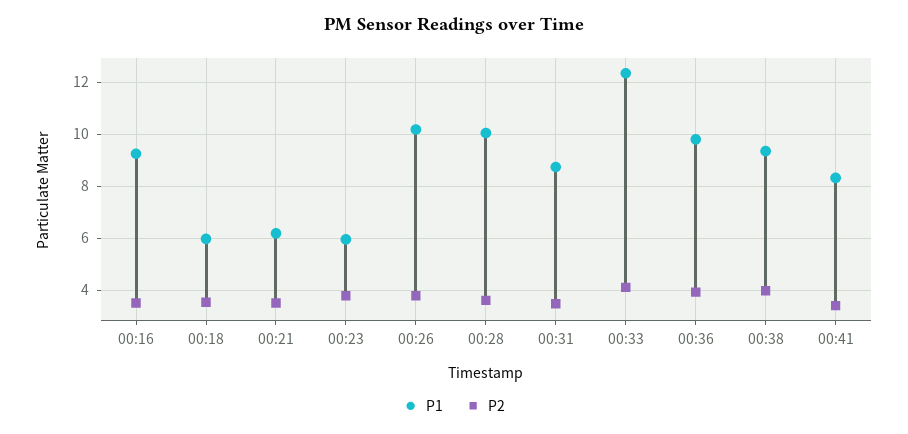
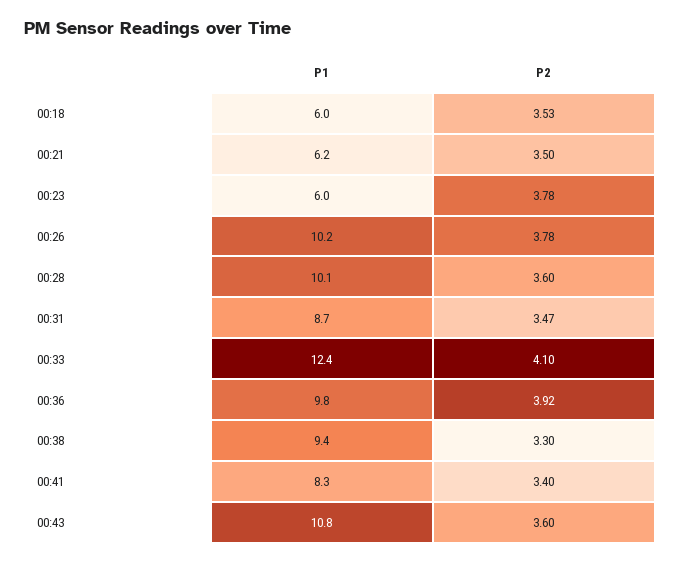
P1, 00:16: 9.25 -> none
P2, 00:16: 3.5 -> none
P2, 00:38: 4 -> 3.3
P1, 00:43: none -> 10.8
P2, 00:43: none -> 3.6

